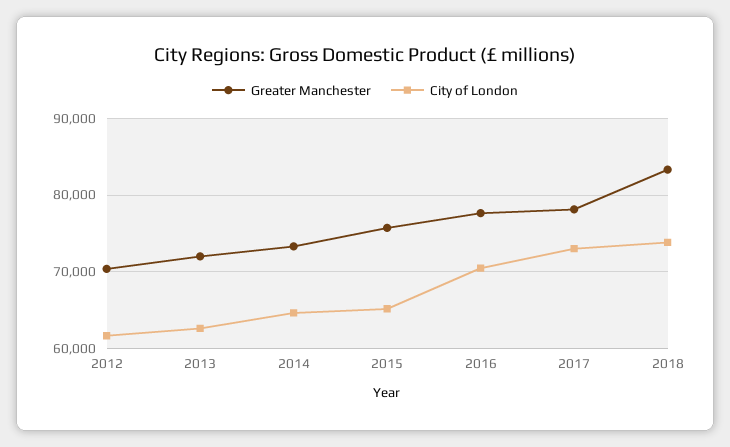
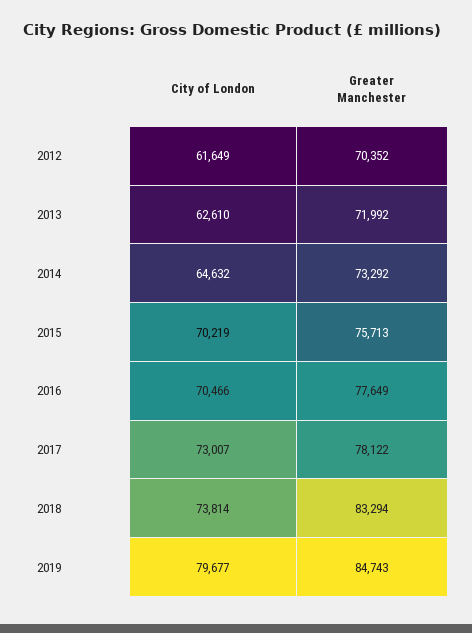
City of London, 2015: 65000 -> 70219
City of London, 2019: none -> 79677
Greater Manchester, 2019: none -> 84743

